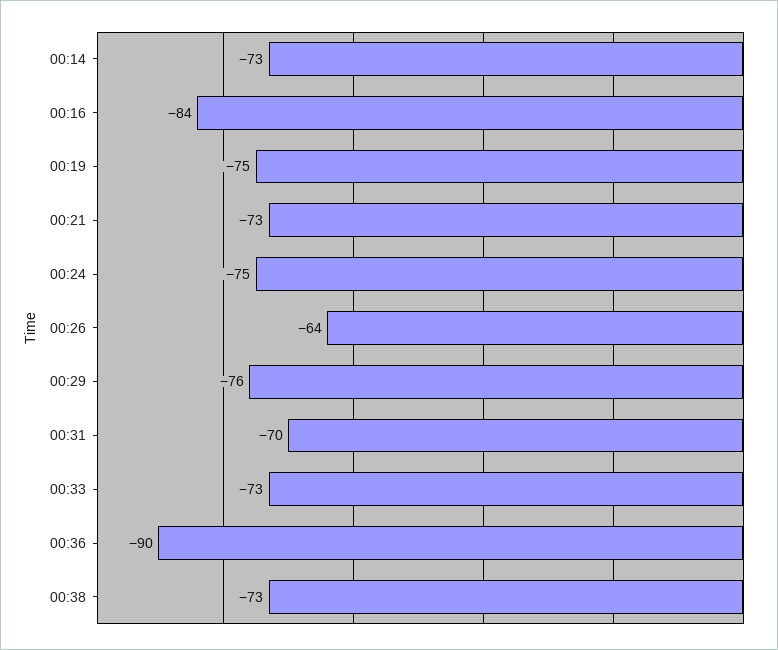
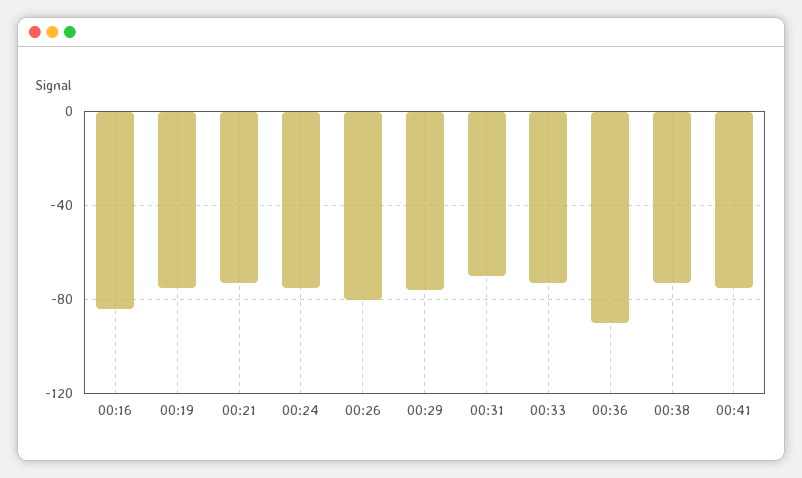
00:14: -73 -> none
00:26: -64 -> -80
00:41: none -> -75

